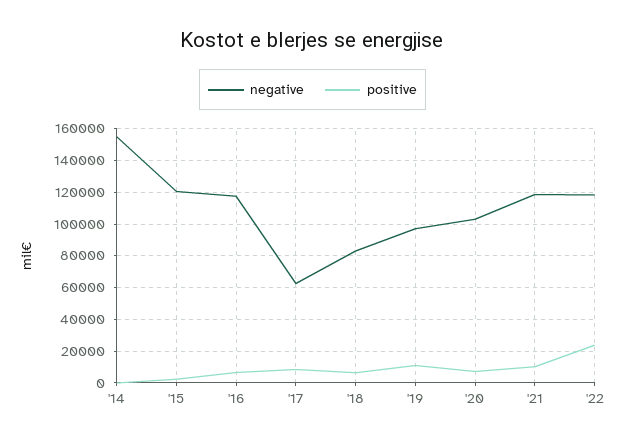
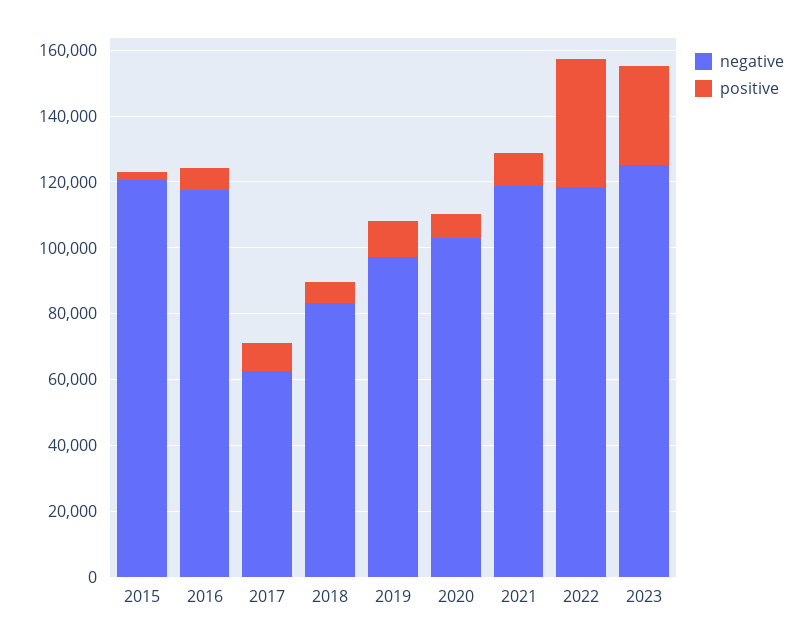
negative, '14: 155000 -> none
positive, '14: 0 -> none
positive, '22: 25000 -> 40000
negative, 2023: none -> 125000
positive, 2023: none -> 30000

